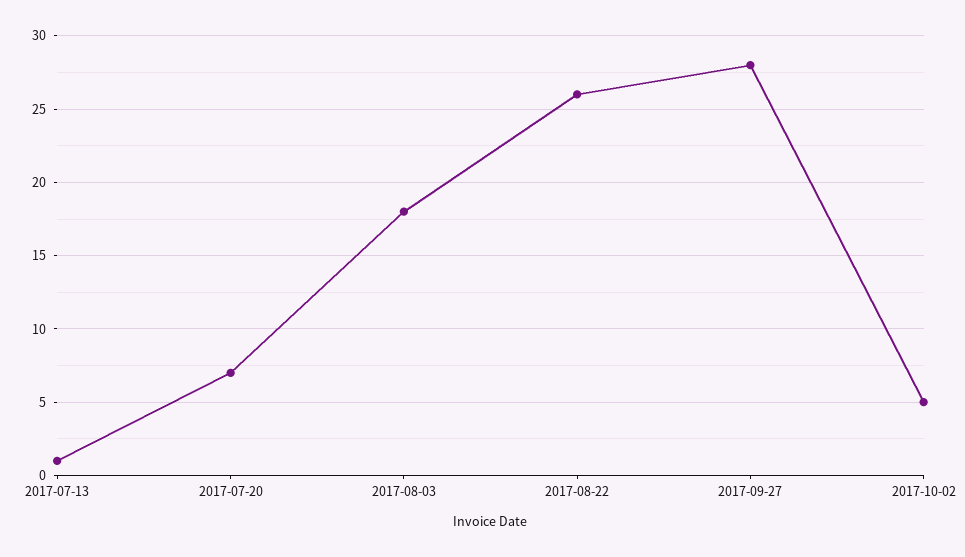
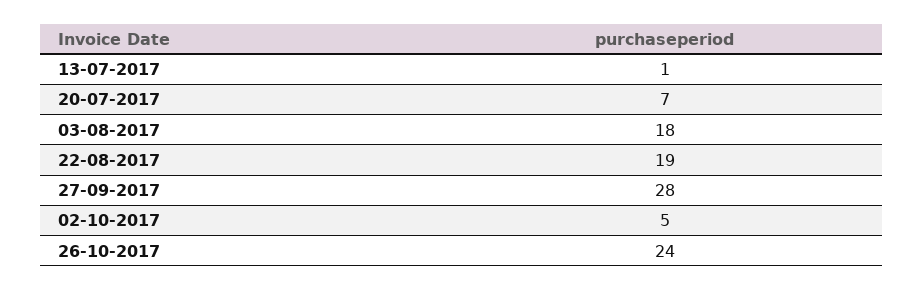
2017-08-22: 26 -> 19
26-10-2017: none -> 24

